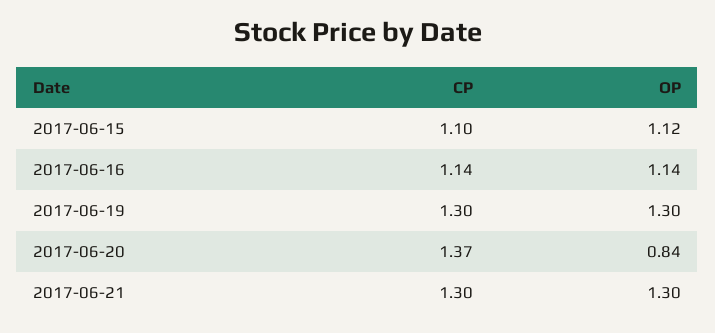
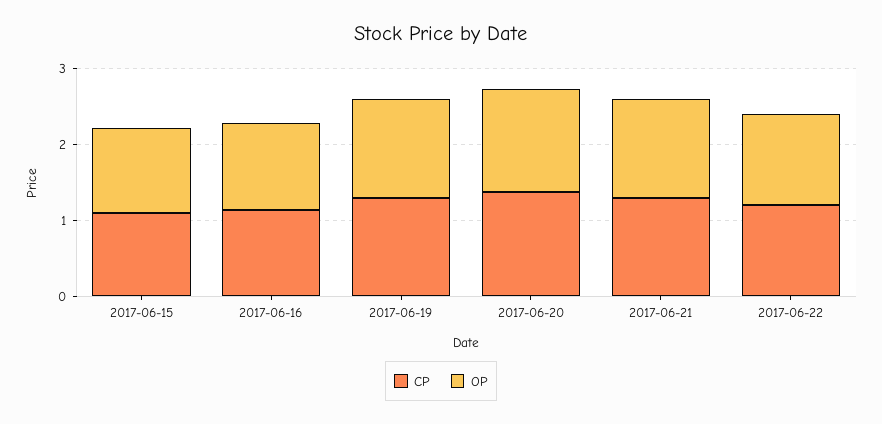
OP, 2017-06-20: 0.84 -> 1.4
CP, 2017-06-22: none -> 1.2
OP, 2017-06-22: none -> 1.2

